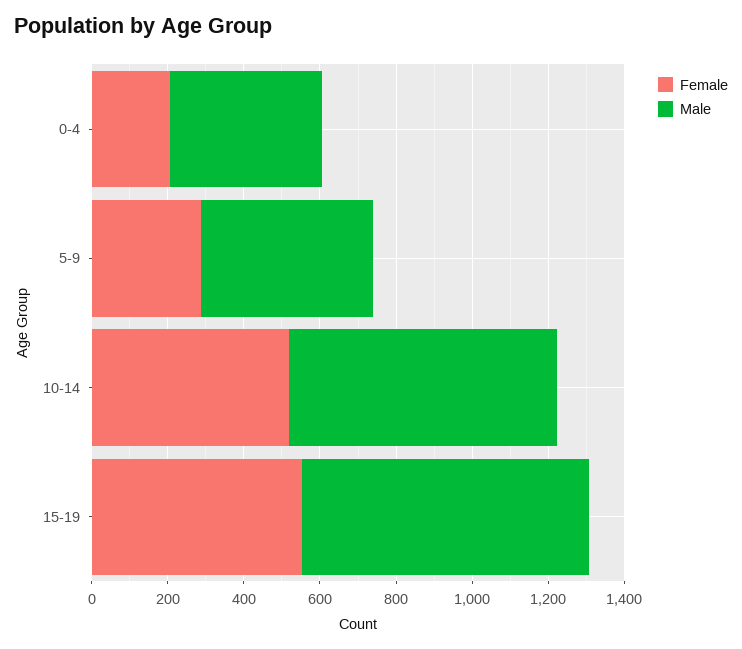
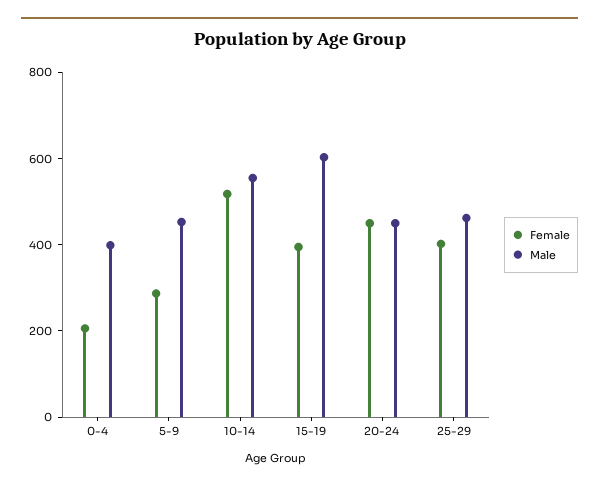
Male, 10-14: 700 -> 550
Female, 15-19: 550 -> 400
Male, 15-19: 750 -> 600
Female, 20-24: none -> 450
Male, 20-24: none -> 450
Female, 25-29: none -> 400
Male, 25-29: none -> 450

